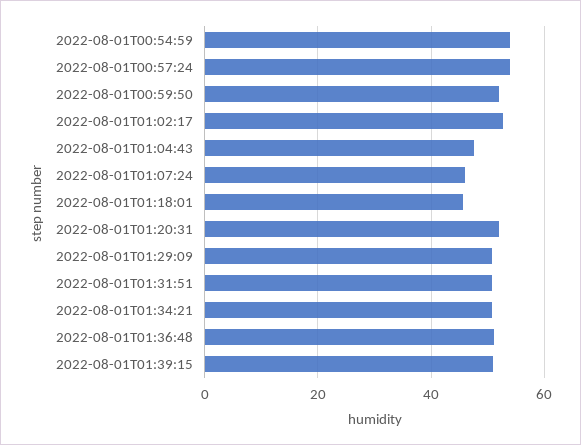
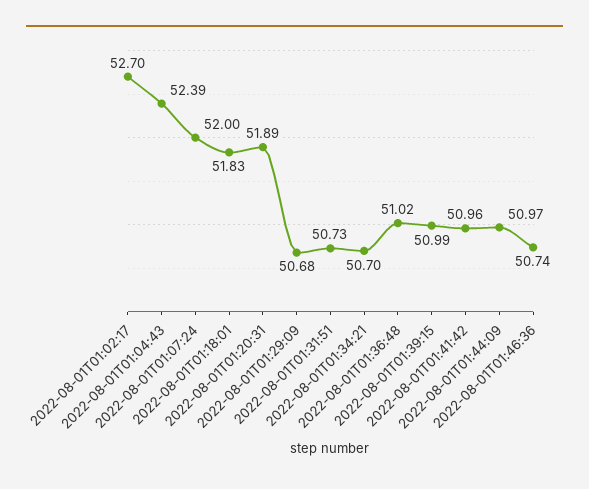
2022-08-01T00:54:59: 54 -> none
2022-08-01T00:57:24: 54 -> none
2022-08-01T00:59:50: 52 -> none
2022-08-01T01:04:43: 48 -> 52.39
2022-08-01T01:07:24: 46 -> 52
2022-08-01T01:18:01: 46 -> 51.83
2022-08-01T01:41:42: none -> 50.96
2022-08-01T01:44:09: none -> 50.97
2022-08-01T01:46:36: none -> 50.74

